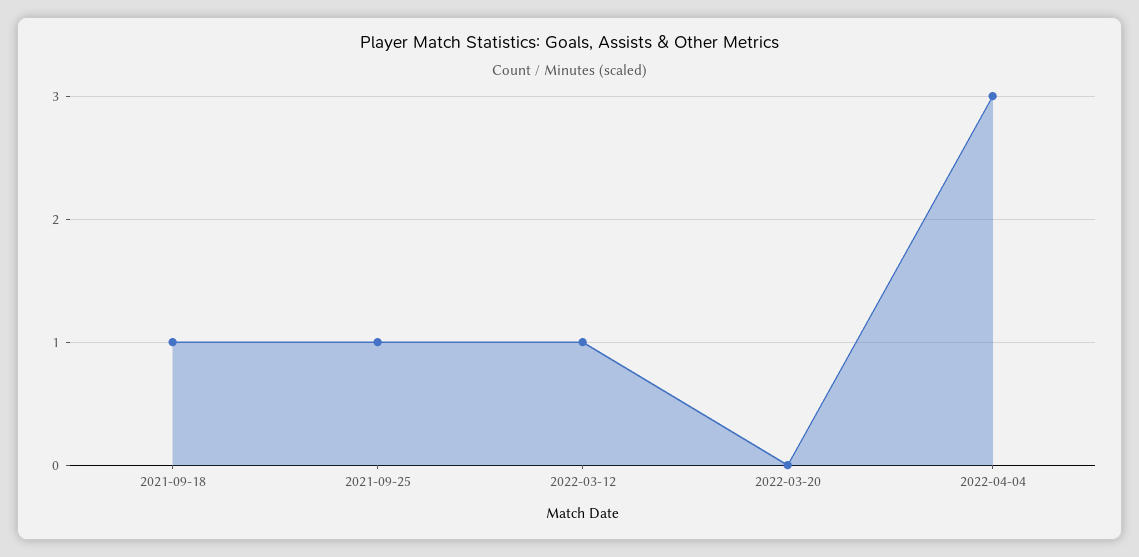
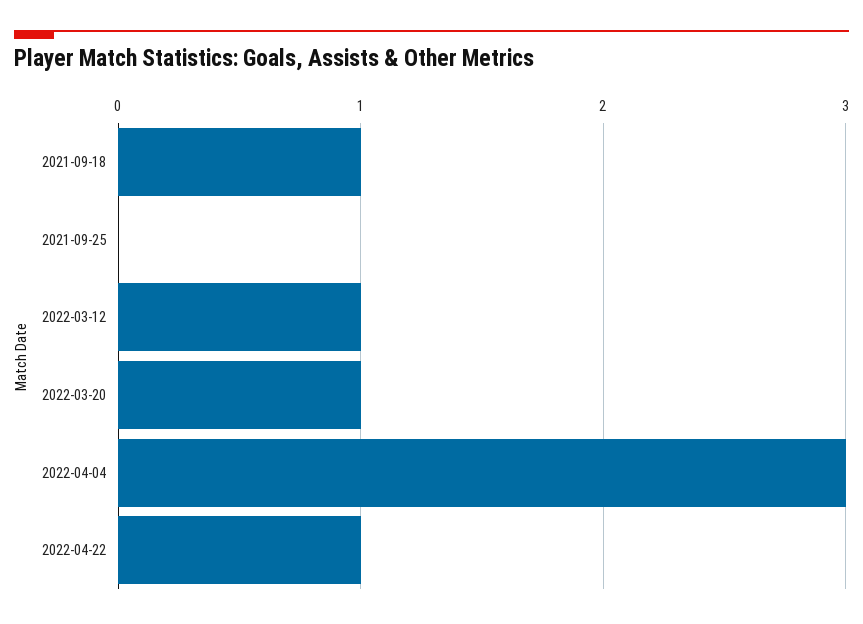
2021-09-25: 1 -> 0
2022-03-20: 0 -> 1
2022-04-22: none -> 1

